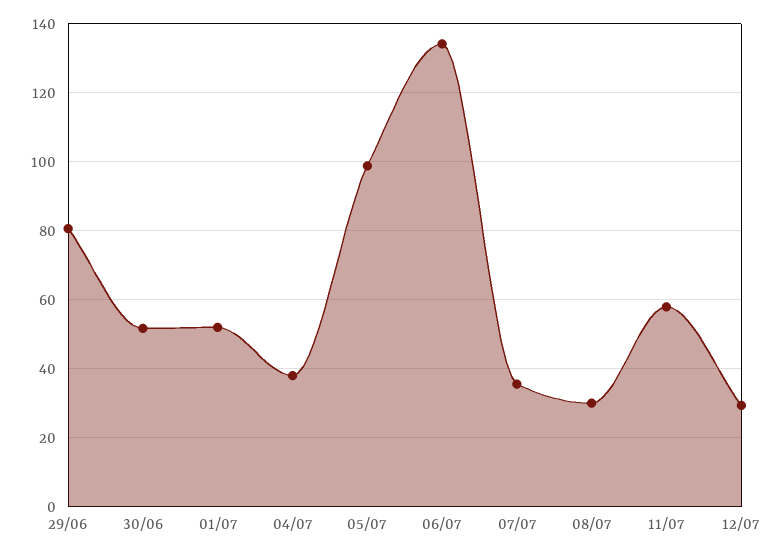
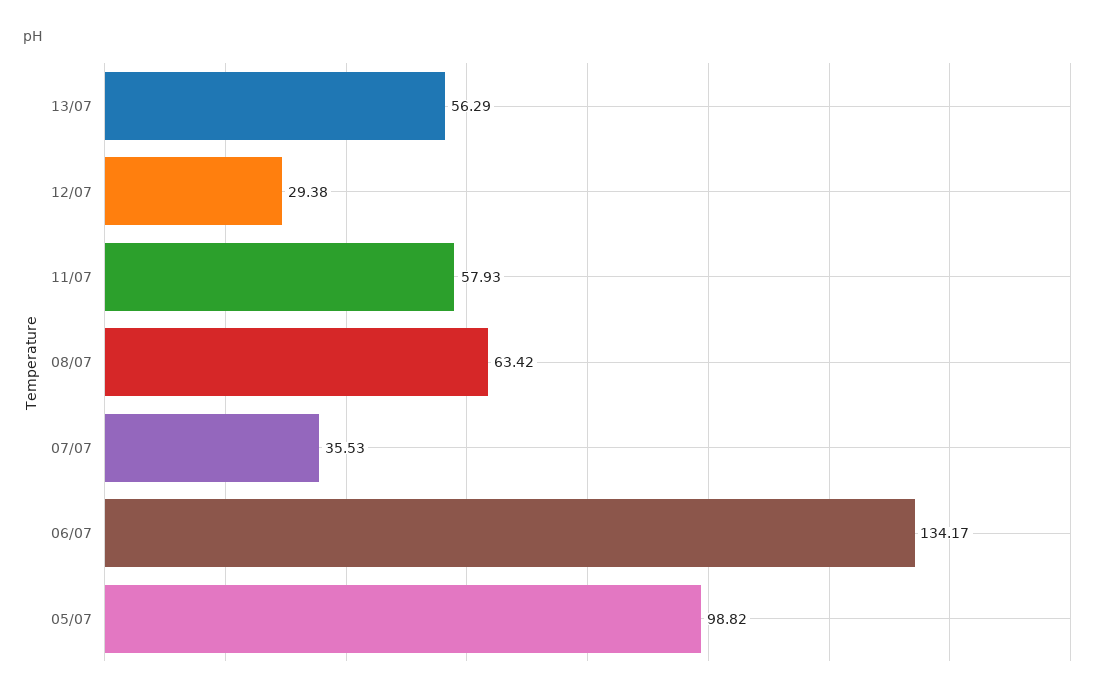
29/06: 80 -> none
30/06: 52 -> none
01/07: 52 -> none
04/07: 38 -> none
08/07: 30 -> 63.42
13/07: none -> 56.29

